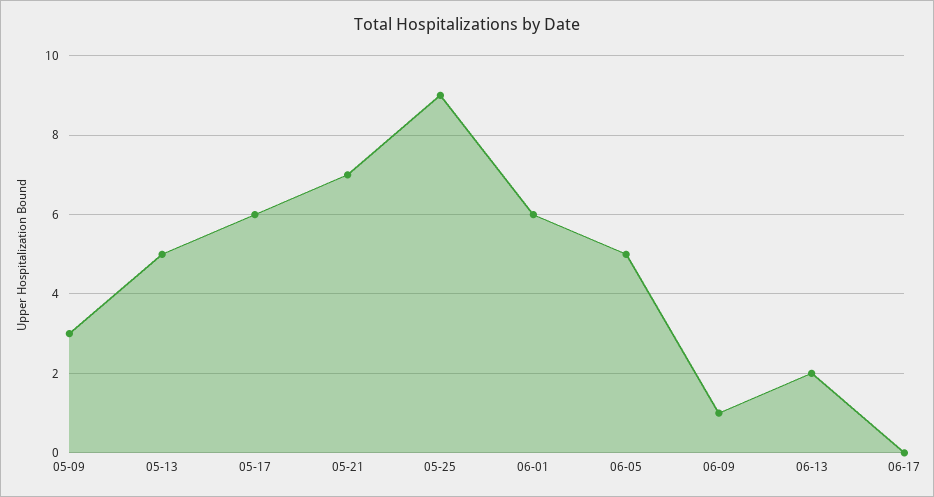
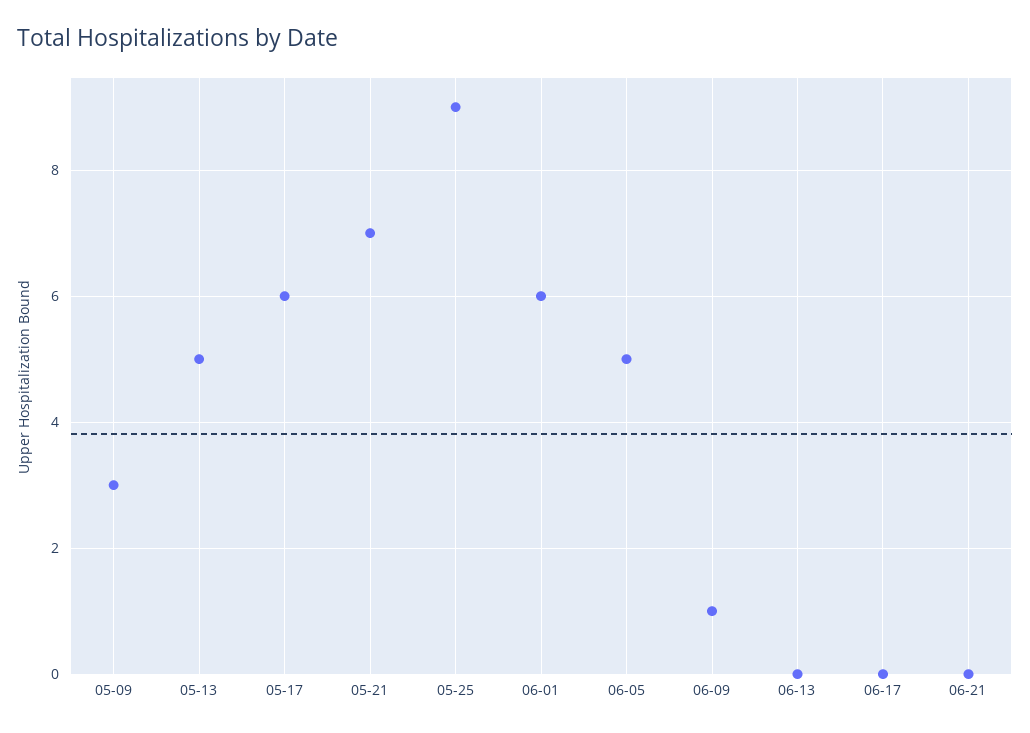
06-13: 2 -> 0
06-21: none -> 0

